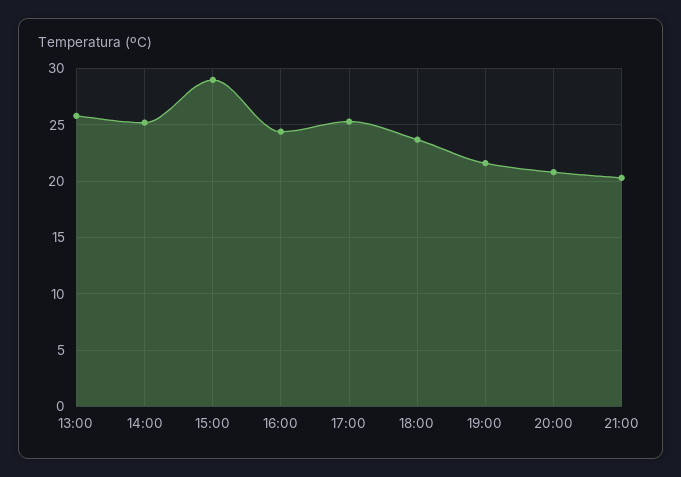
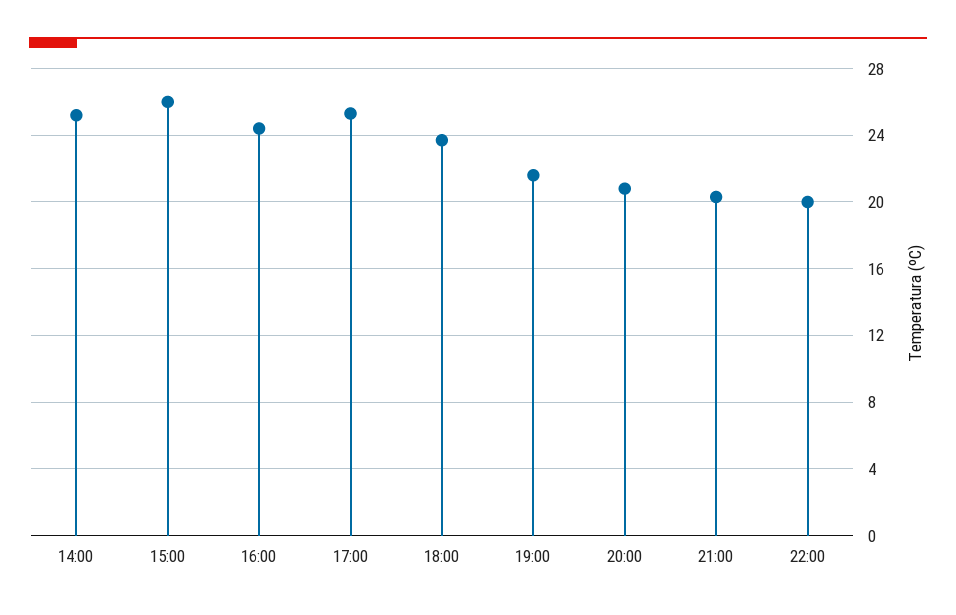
13:00: 26 -> none
15:00: 29 -> 26
22:00: none -> 20

